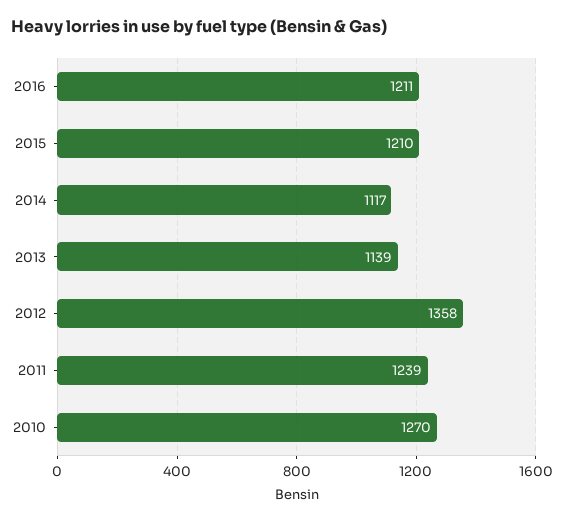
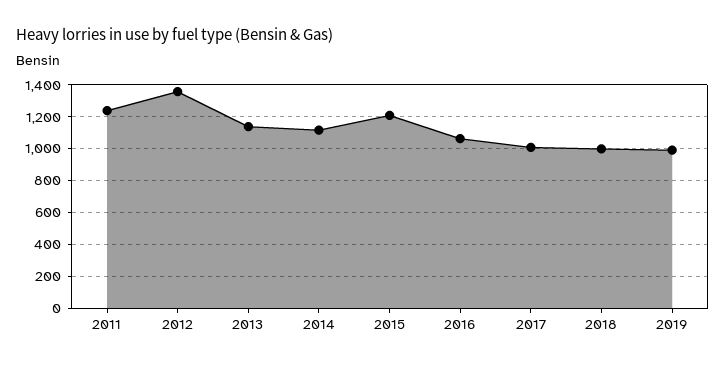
2016: 1211 -> 1050
2010: 1270 -> none
2017: none -> 1000
2018: none -> 1000
2019: none -> 1000

